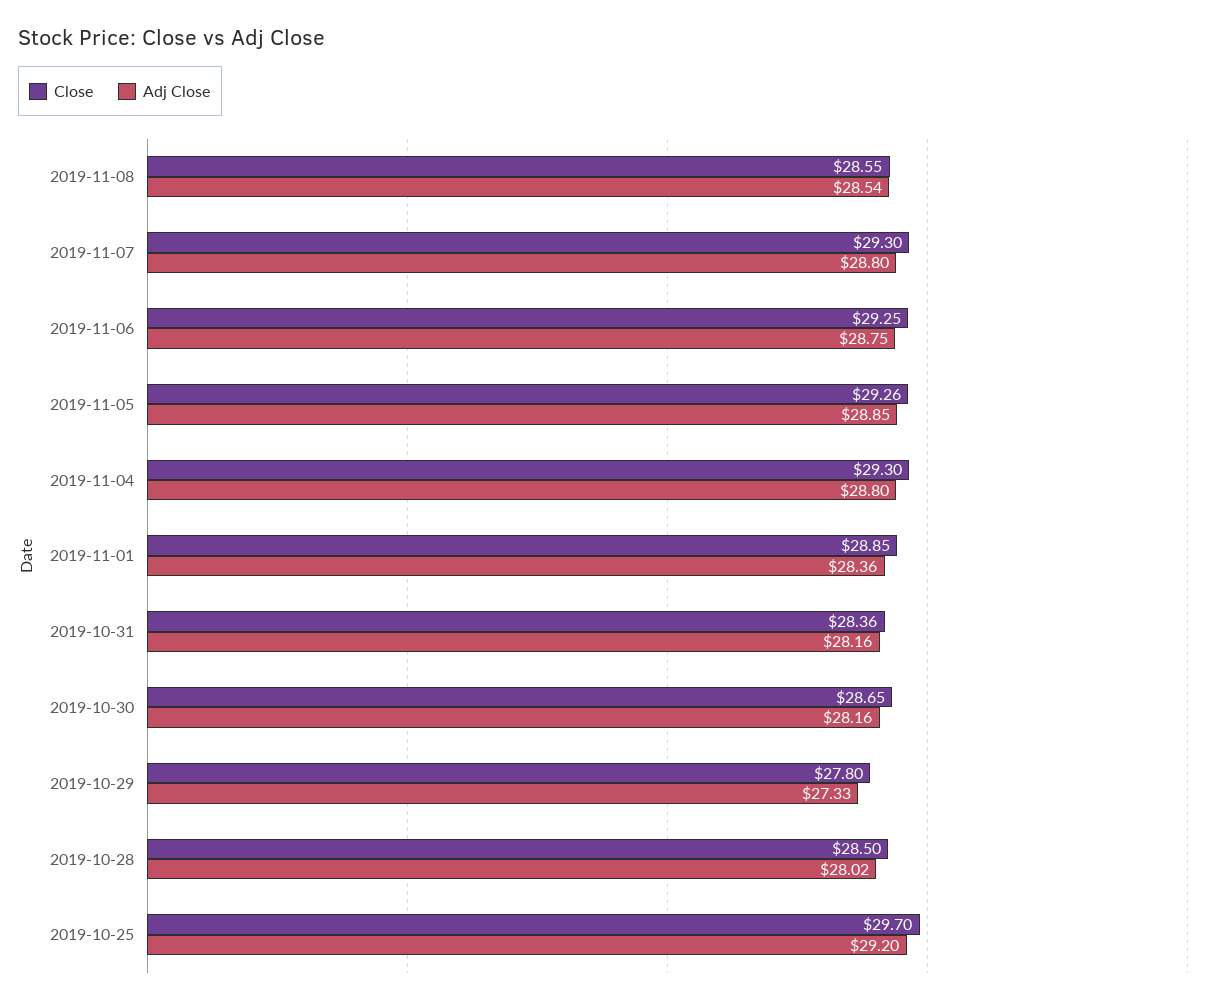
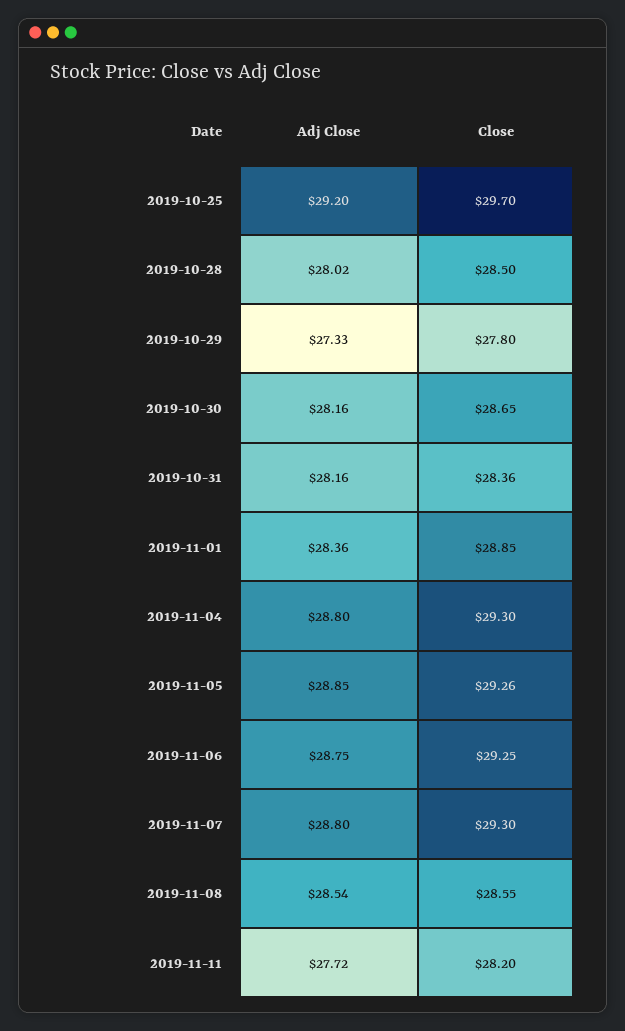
Adj Close, 2019-11-11: none -> 27.72
Close, 2019-11-11: none -> 28.2

